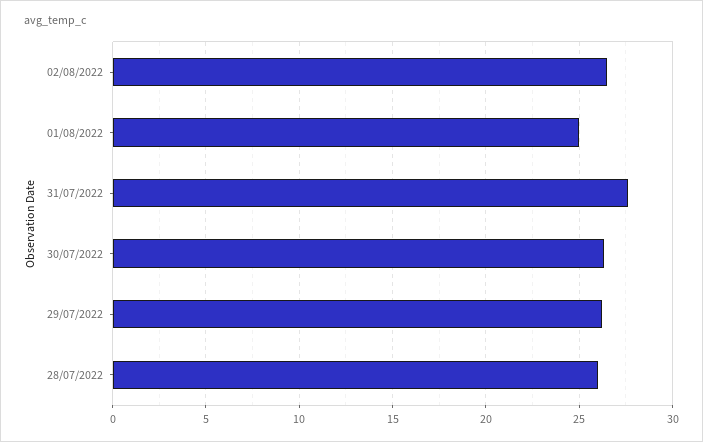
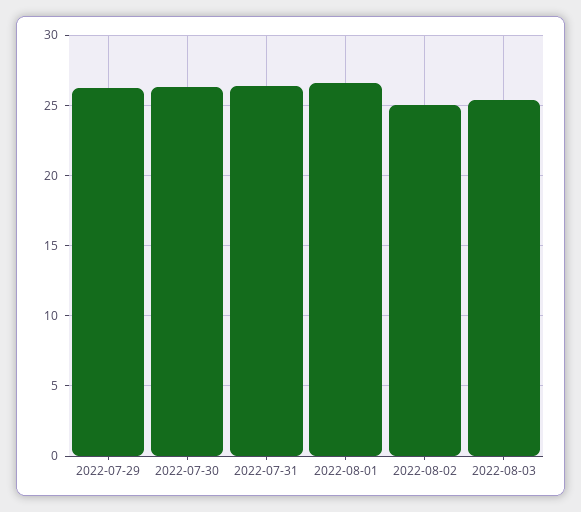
02/08/2022: 26.5 -> 25
01/08/2022: 25 -> 26.5
31/07/2022: 27.5 -> 26.5
28/07/2022: 26 -> none
2022-08-03: none -> 25.5

